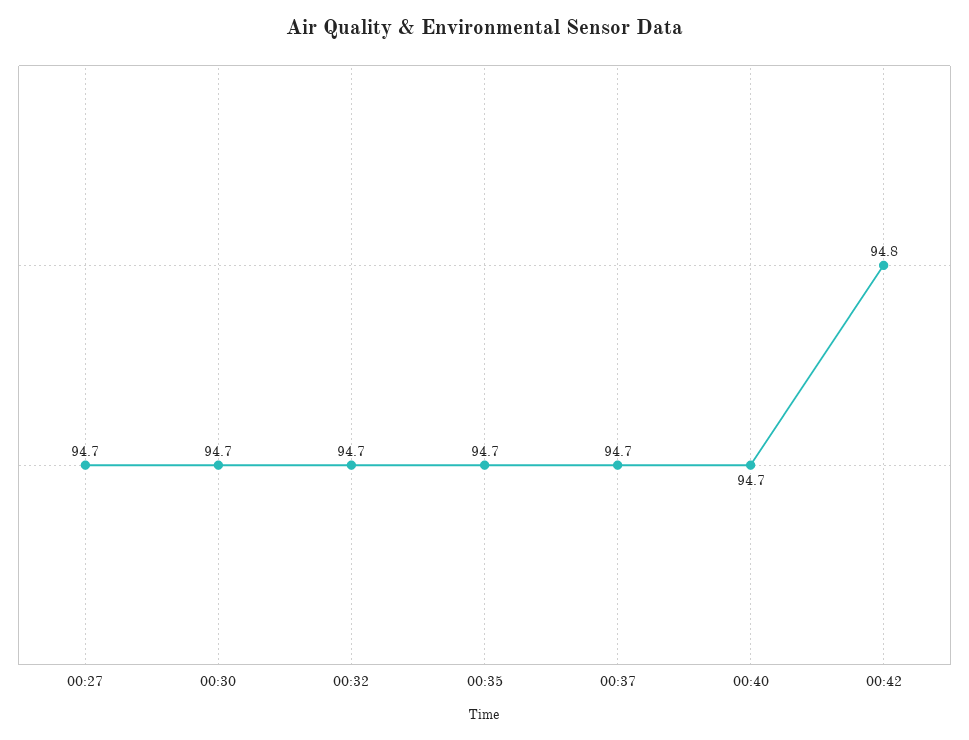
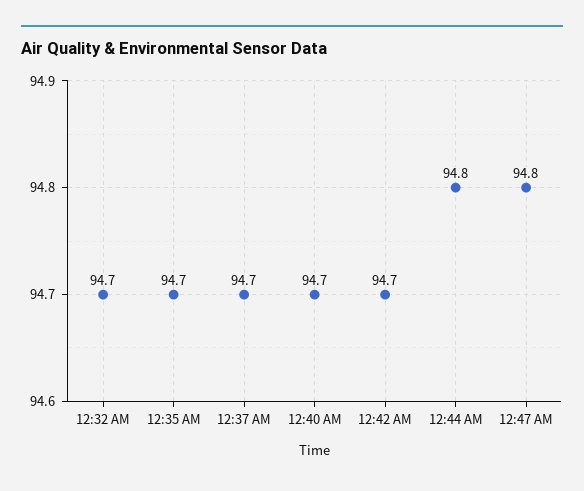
00:27: 94.7 -> none
00:30: 94.7 -> none
00:42: 94.8 -> 94.7
12:44 AM: none -> 94.8
12:47 AM: none -> 94.8

